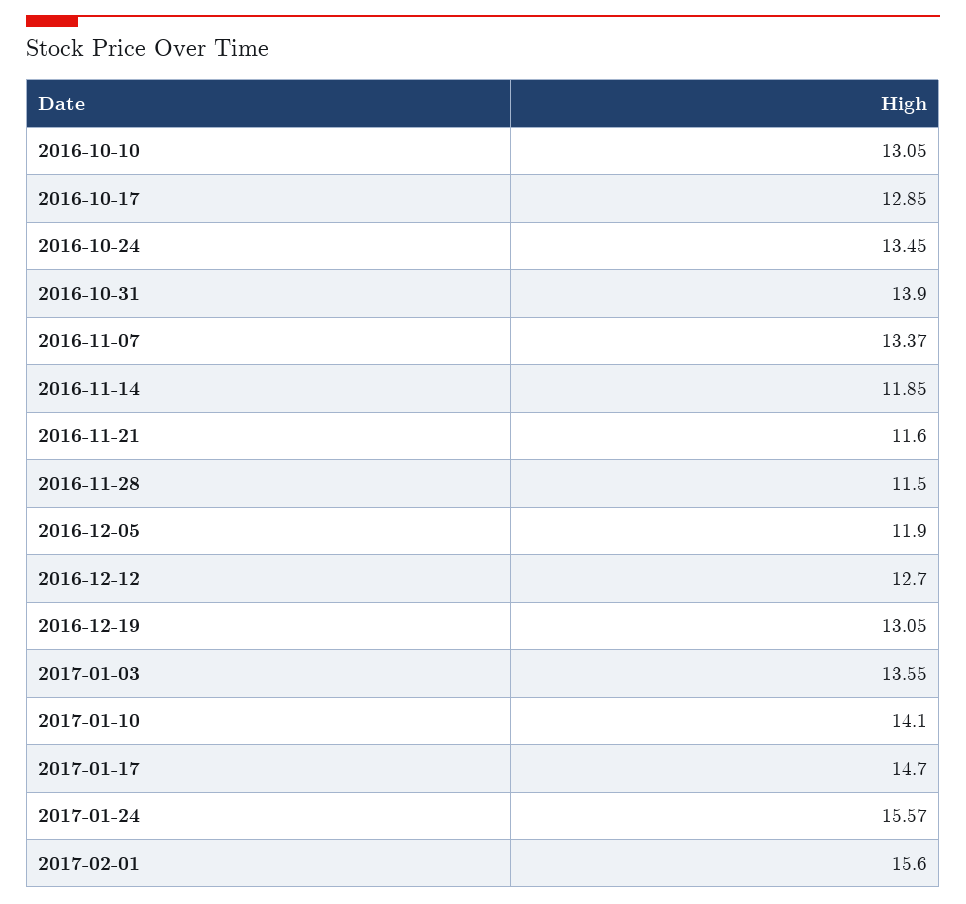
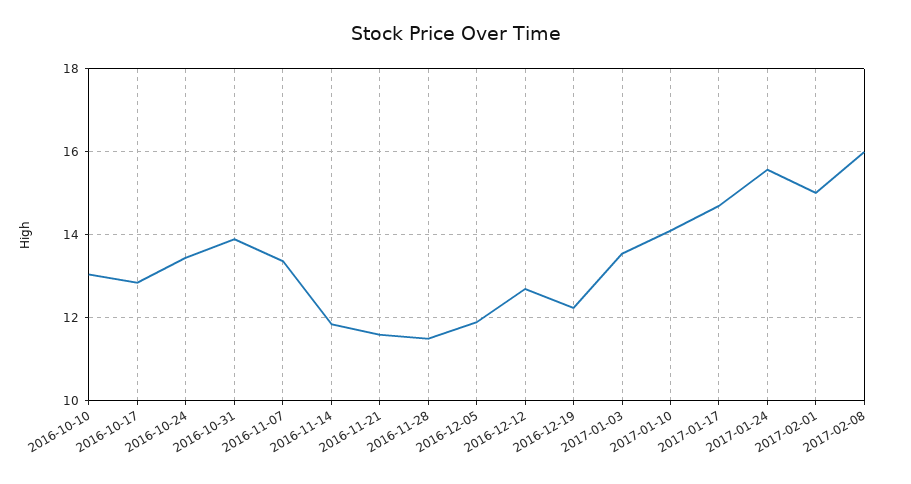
2016-12-19: 13.05 -> 12.2
2017-02-01: 15.6 -> 15
2017-02-08: none -> 16

